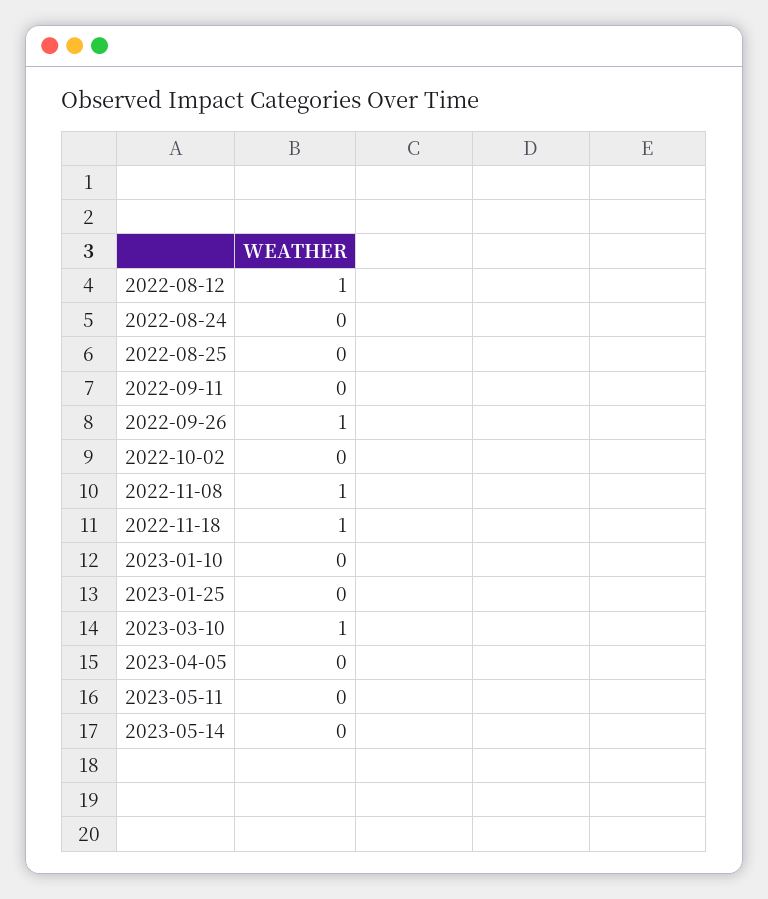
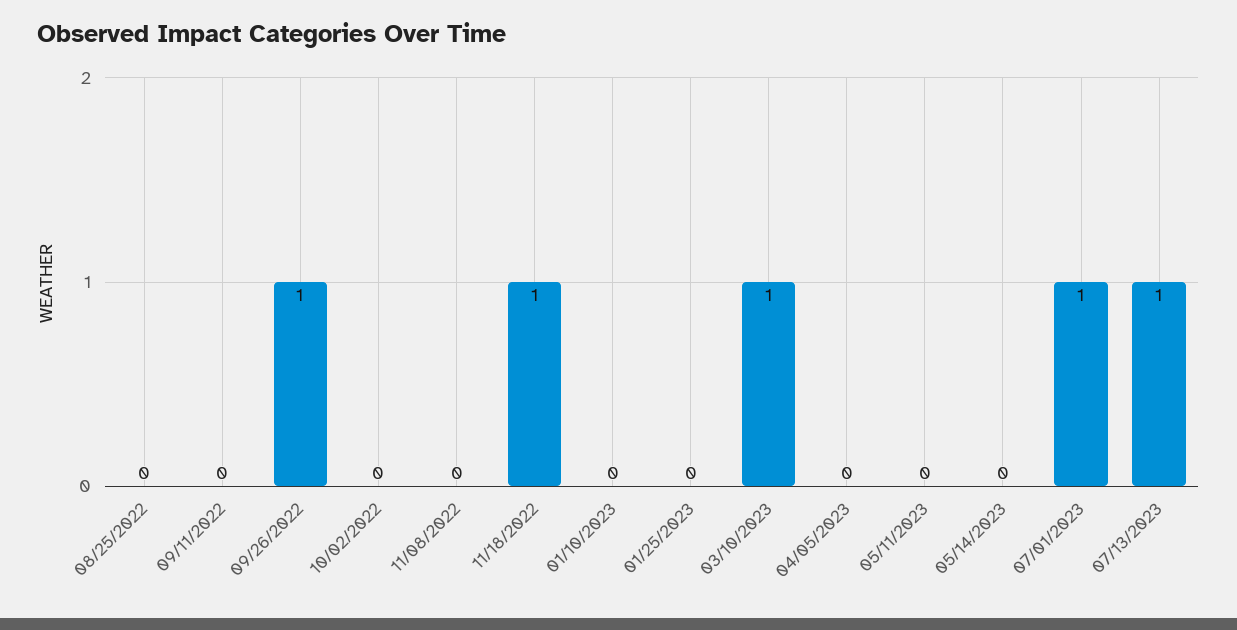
2022-08-12: 1 -> none
2022-08-24: 0 -> none
2022-11-08: 1 -> 0
07/01/2023: none -> 1
07/13/2023: none -> 1

